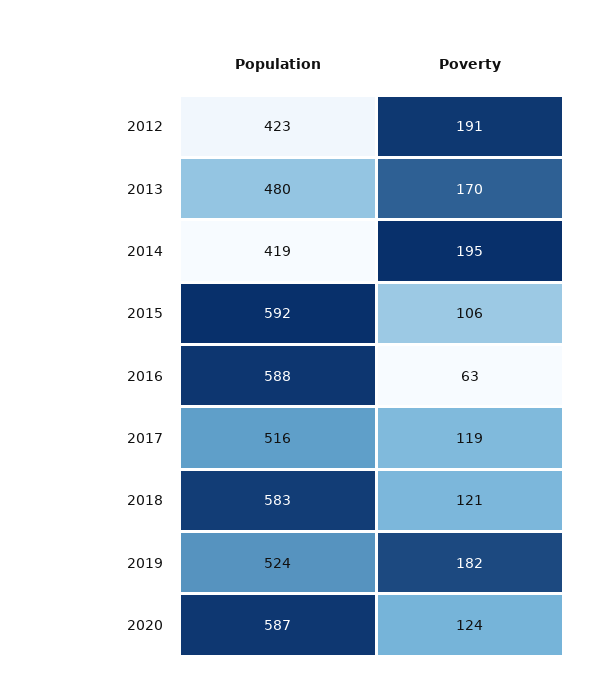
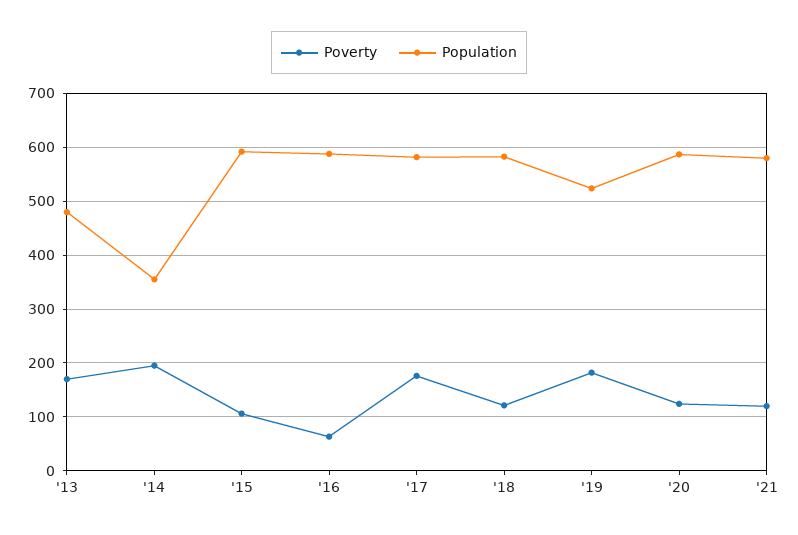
Population, 2012: 423 -> none
Poverty, 2012: 191 -> none
Population, 2014: 419 -> 360
Population, 2017: 516 -> 580
Poverty, 2017: 119 -> 180
Poverty, '21: none -> 120
Population, '21: none -> 580

